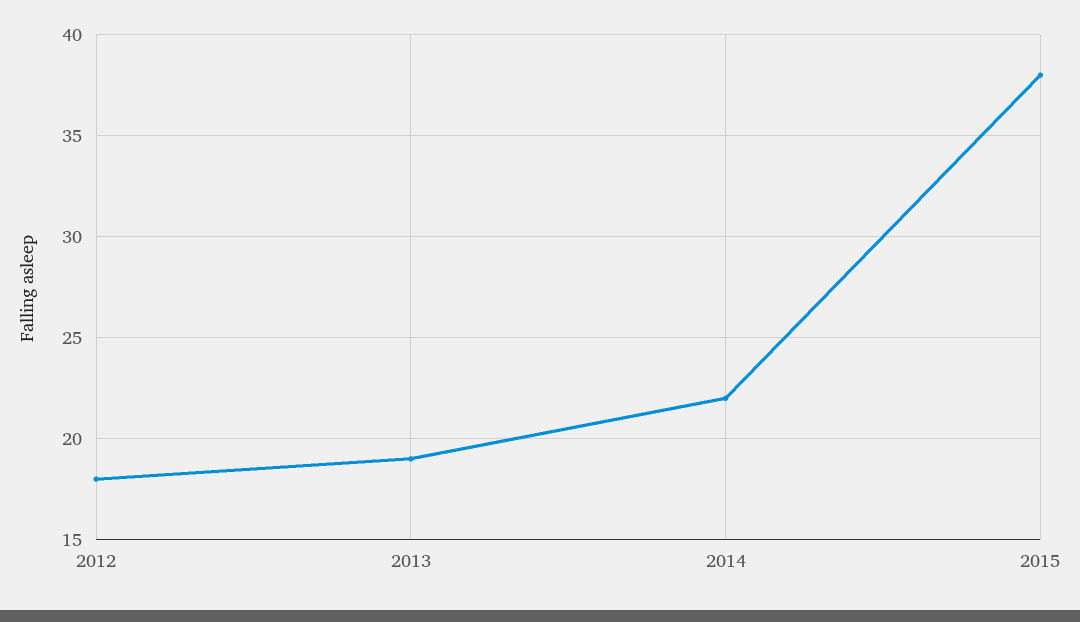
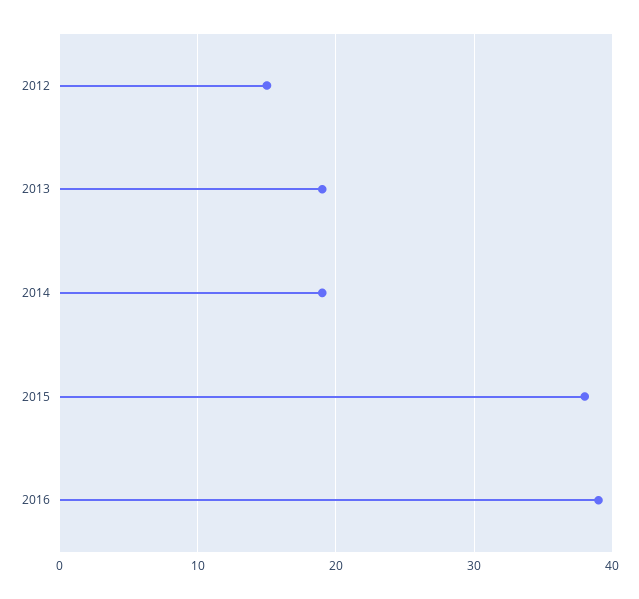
2012: 18 -> 15
2014: 22 -> 19
2016: none -> 39

